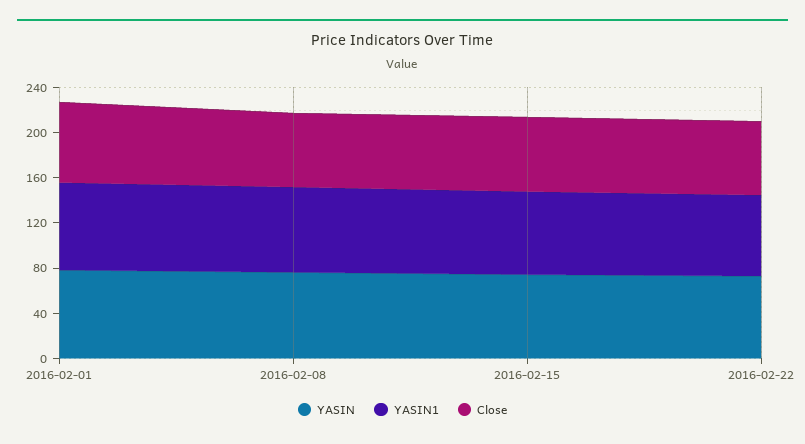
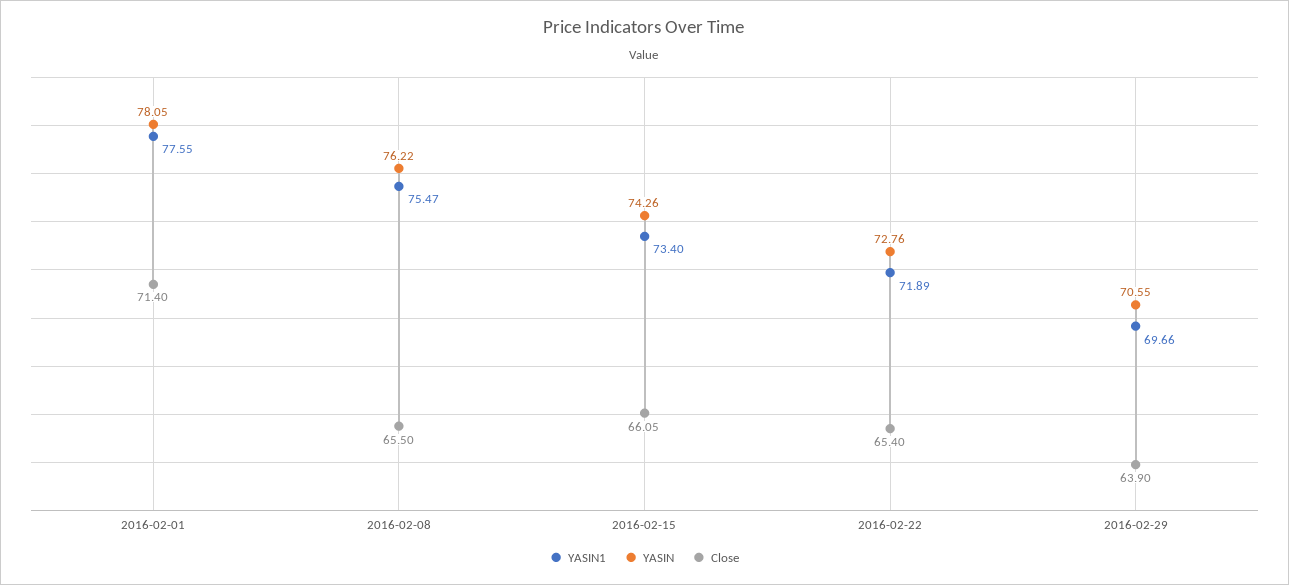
YASIN1, 2016-02-29: none -> 69.66
YASIN, 2016-02-29: none -> 70.55
Close, 2016-02-29: none -> 63.9

